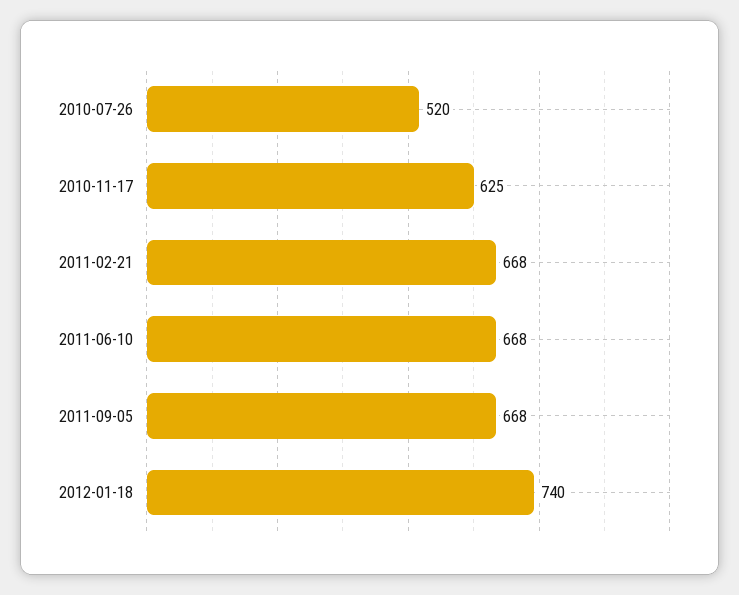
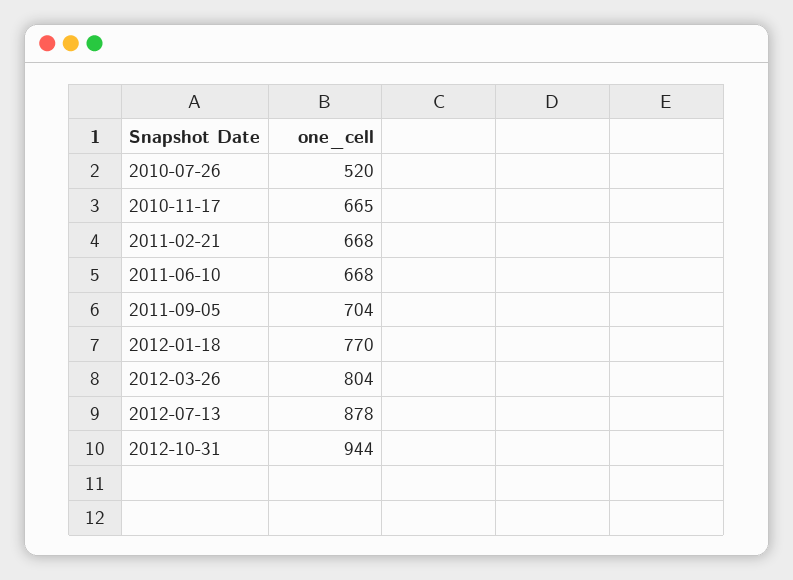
2010-11-17: 625 -> 665
2011-09-05: 668 -> 704
2012-01-18: 740 -> 770
2012-03-26: none -> 804
2012-07-13: none -> 878
2012-10-31: none -> 944

